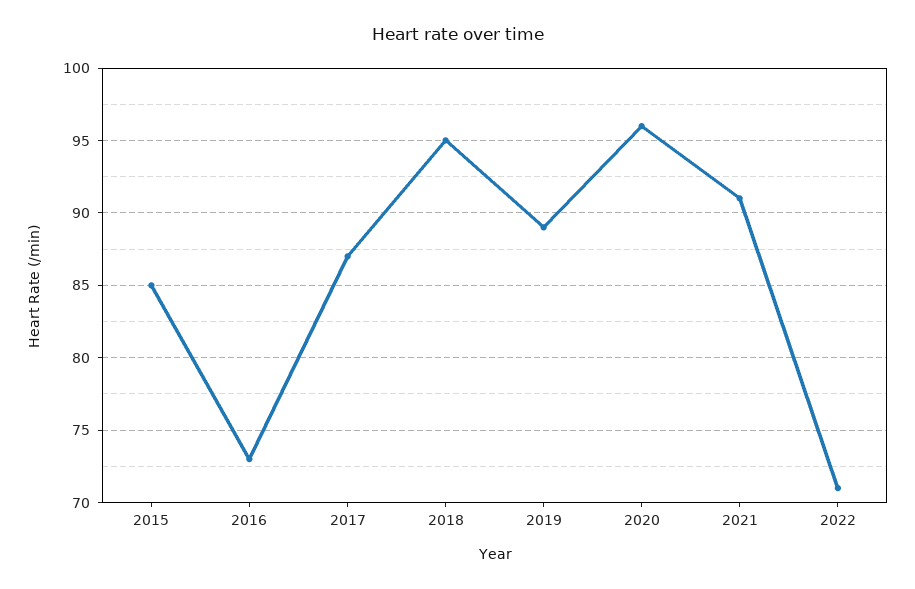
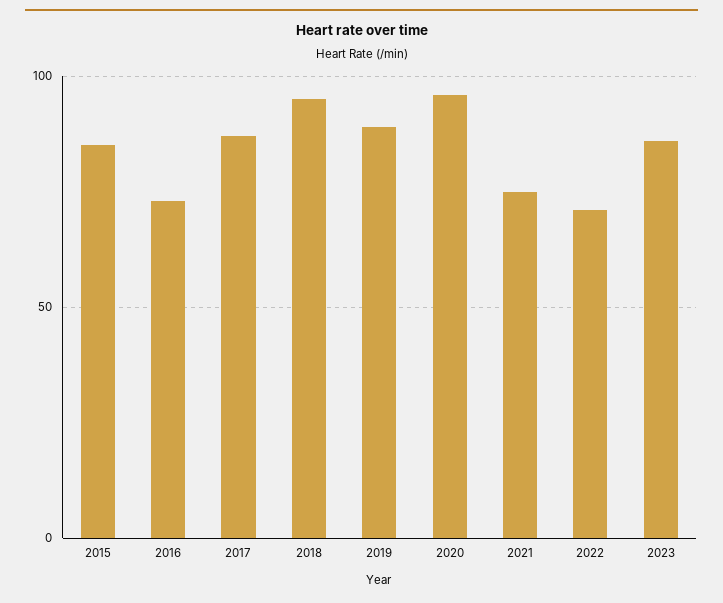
2021: 91 -> 75
2023: none -> 85

